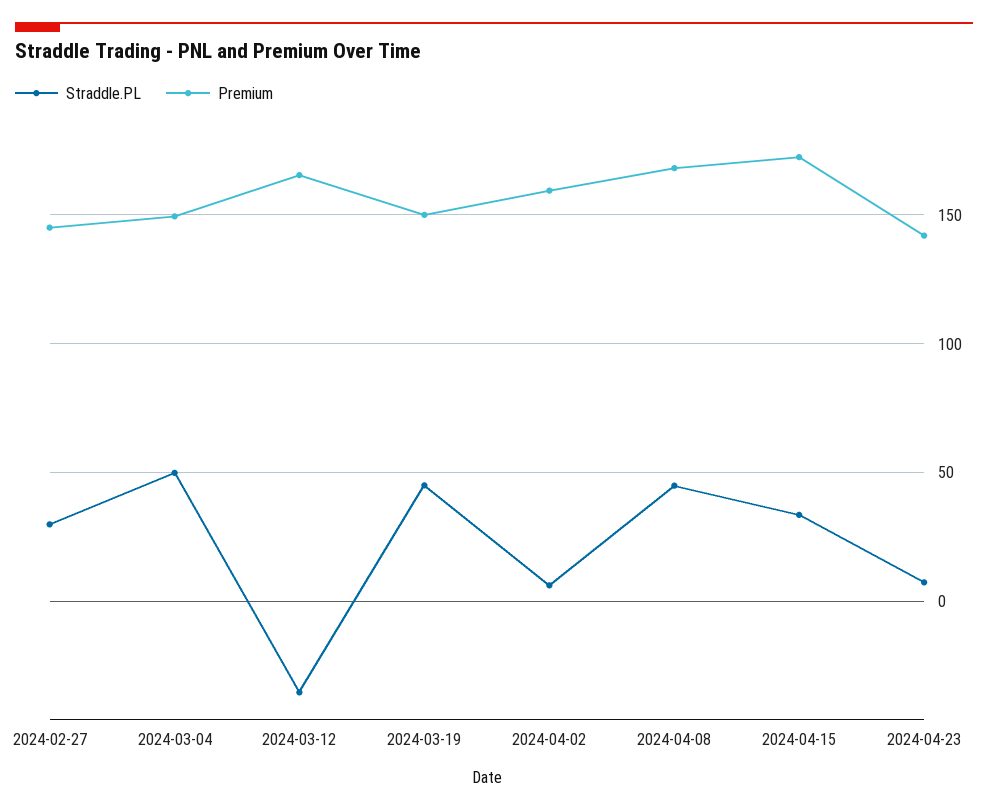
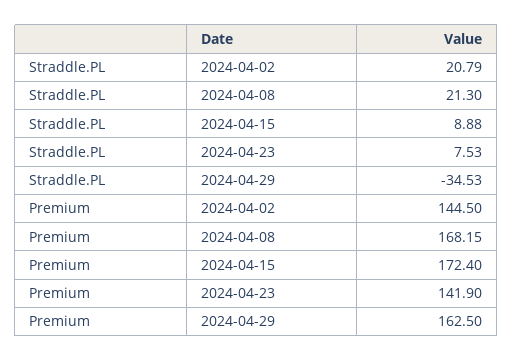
Straddle.PL, 2024-02-27: 30 -> none
Premium, 2024-02-27: 145 -> none
Straddle.PL, 2024-03-04: 50 -> none
Premium, 2024-03-04: 150 -> none
Straddle.PL, 2024-03-12: -35 -> none
Premium, 2024-03-12: 165 -> none
Straddle.PL, 2024-03-19: 45 -> none
Premium, 2024-03-19: 150 -> none
Straddle.PL, 2024-04-02: 5 -> 20.79
Premium, 2024-04-02: 160 -> 144.5
Straddle.PL, 2024-04-08: 45 -> 21.3
Straddle.PL, 2024-04-15: 35 -> 8.88
Straddle.PL, 2024-04-29: none -> -34.53
Premium, 2024-04-29: none -> 162.5

